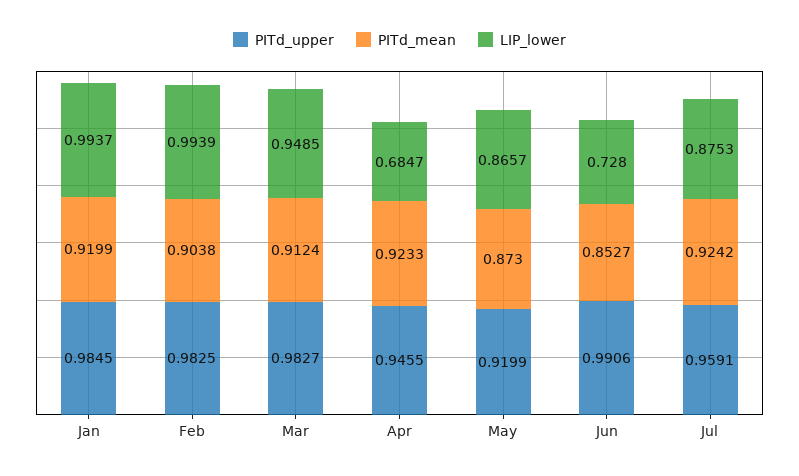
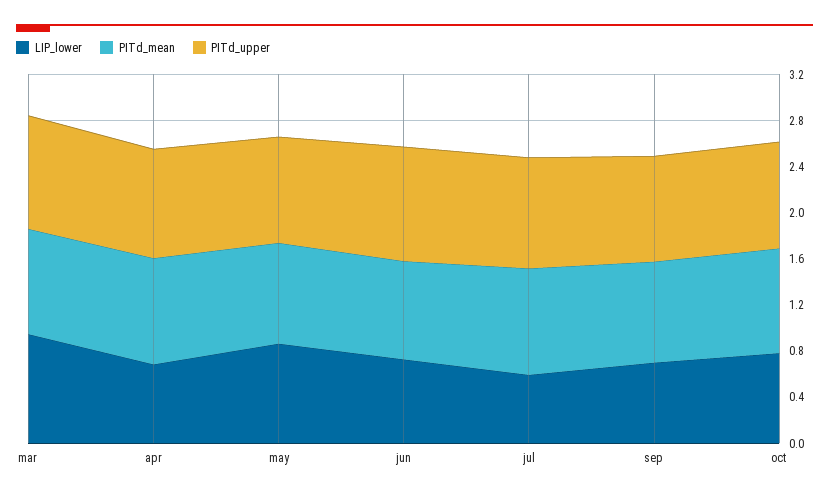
PITd_upper, Jan: 0.9845 -> none
PITd_mean, Jan: 0.9199 -> none
LIP_lower, Jan: 0.9937 -> none
PITd_upper, Feb: 0.9825 -> none
PITd_mean, Feb: 0.9038 -> none
LIP_lower, Feb: 0.9939 -> none
LIP_lower, Jul: 0.8753 -> 0.6
LIP_lower, sep: none -> 0.7
PITd_mean, sep: none -> 0.9
PITd_upper, sep: none -> 0.9
LIP_lower, oct: none -> 0.8
PITd_mean, oct: none -> 0.9
PITd_upper, oct: none -> 0.9

